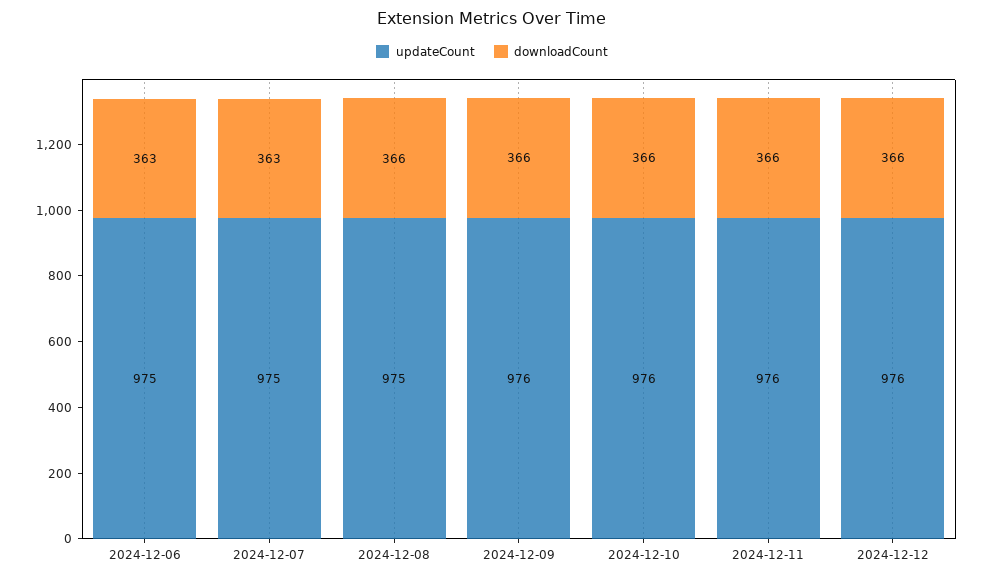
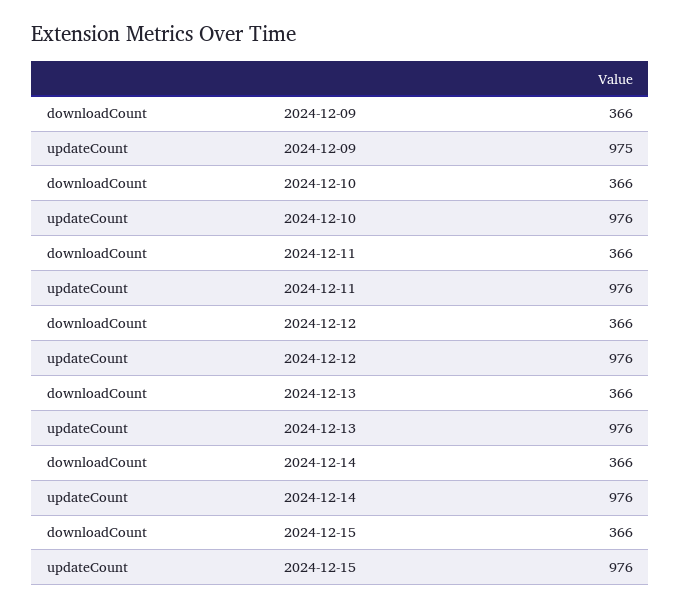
updateCount, 2024-12-06: 975 -> none
downloadCount, 2024-12-06: 363 -> none
updateCount, 2024-12-07: 975 -> none
downloadCount, 2024-12-07: 363 -> none
updateCount, 2024-12-08: 975 -> none
downloadCount, 2024-12-08: 366 -> none
updateCount, 2024-12-09: 976 -> 975
downloadCount, 2024-12-13: none -> 366
updateCount, 2024-12-13: none -> 976
downloadCount, 2024-12-14: none -> 366
updateCount, 2024-12-14: none -> 976
downloadCount, 2024-12-15: none -> 366
updateCount, 2024-12-15: none -> 976

